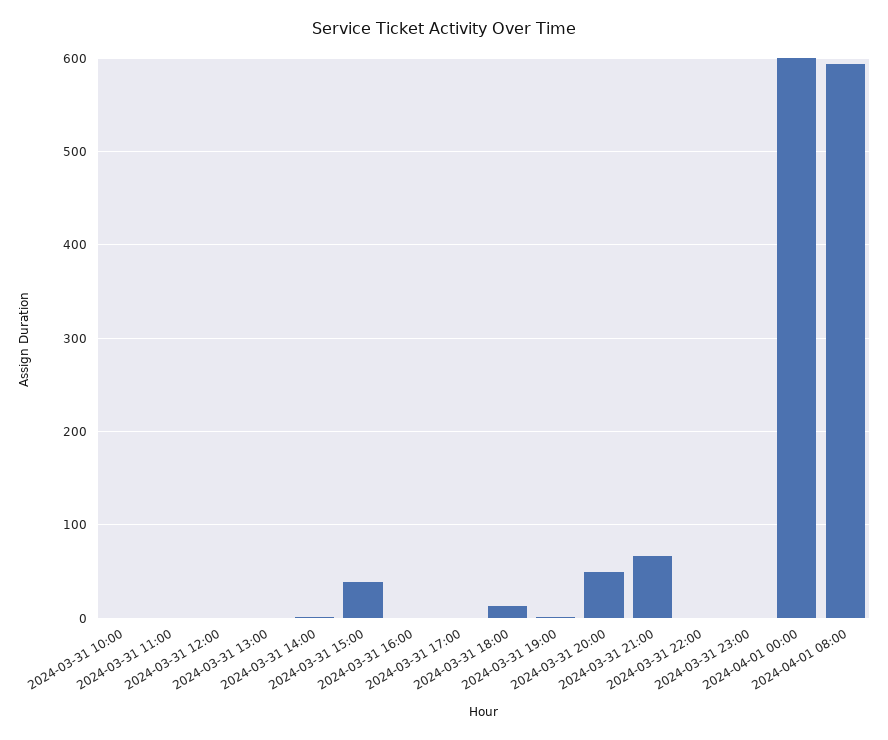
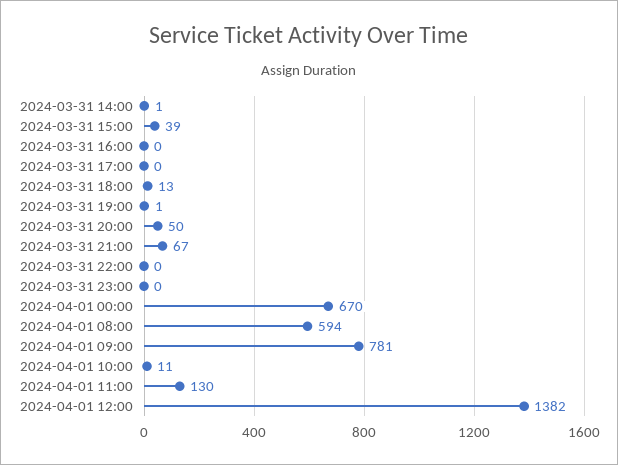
2024-03-31 10:00: 0 -> none
2024-03-31 11:00: 0 -> none
2024-03-31 12:00: 0 -> none
2024-03-31 13:00: 0 -> none
2024-04-01 00:00: 600 -> 670
2024-04-01 09:00: none -> 781
2024-04-01 10:00: none -> 11
2024-04-01 11:00: none -> 130
2024-04-01 12:00: none -> 1382

